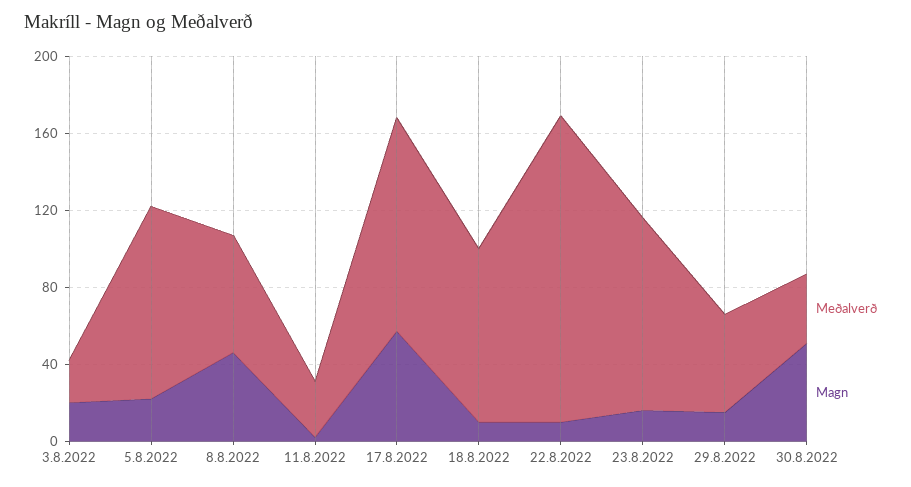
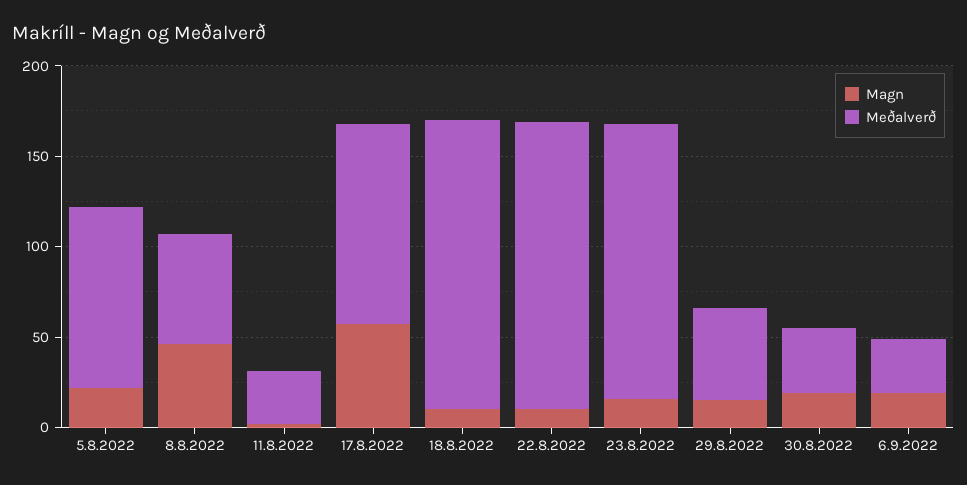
Meðalverð, 3.8.2022: 20 -> none
Magn, 3.8.2022: 20 -> none
Meðalverð, 18.8.2022: 90 -> 160
Meðalverð, 23.8.2022: 100 -> 150
Magn, 30.8.2022: 50 -> 20
Magn, 6.9.2022: none -> 20
Meðalverð, 6.9.2022: none -> 30

